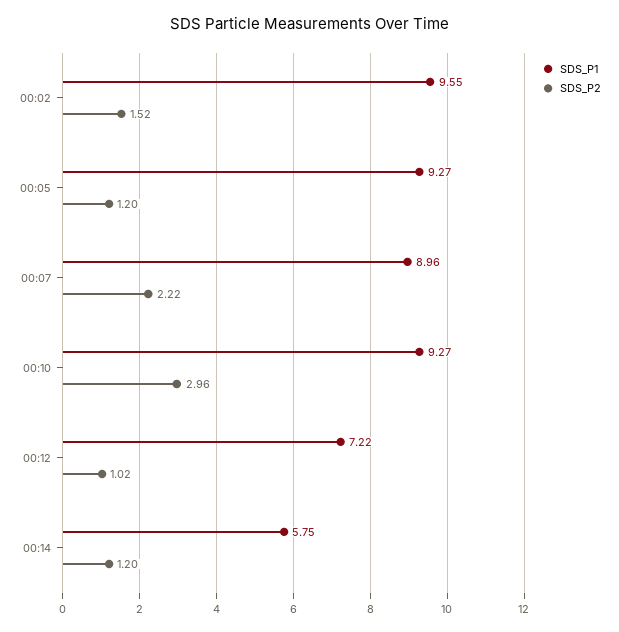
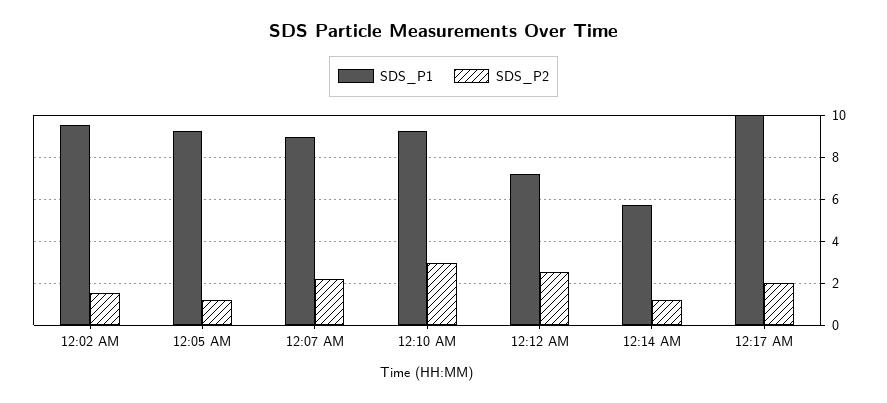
SDS_P2, 00:12: 1.02 -> 2.5
SDS_P1, 12:17 AM: none -> 10
SDS_P2, 12:17 AM: none -> 2

